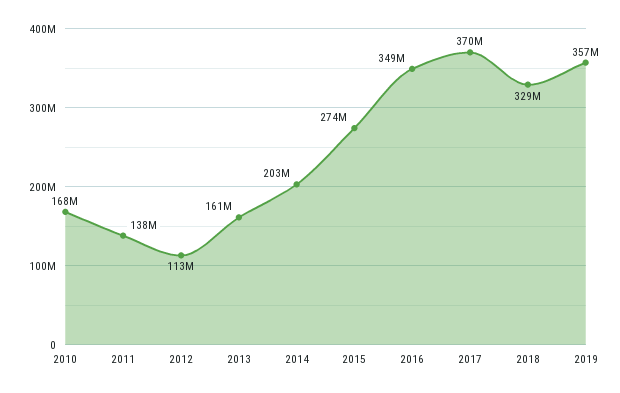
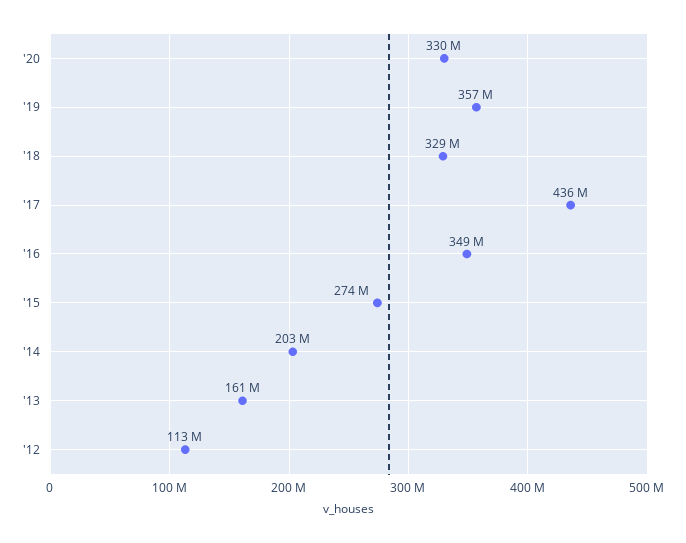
2010: 168000000 -> none
2011: 138000000 -> none
2017: 370000000 -> 436000000
'20: none -> 330000000

